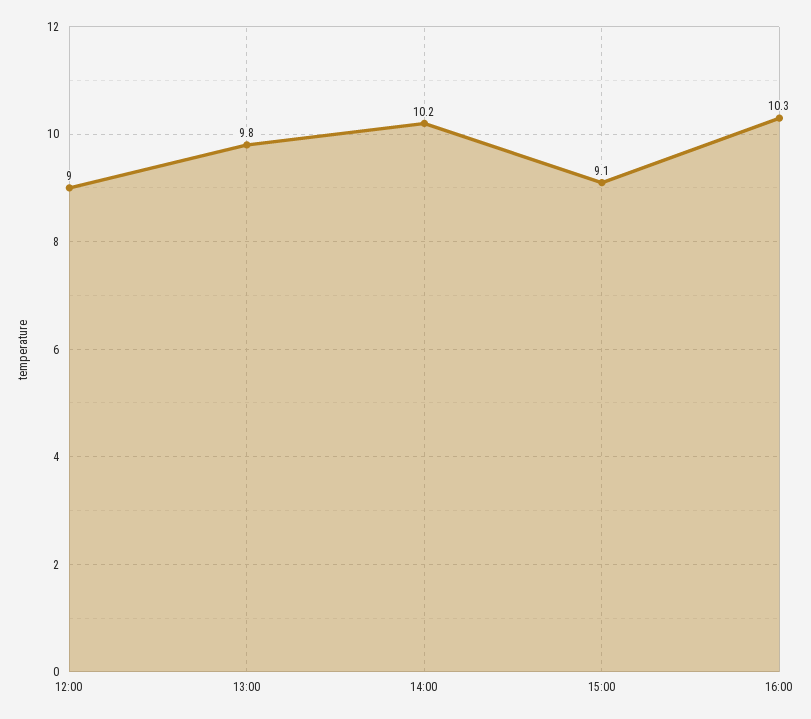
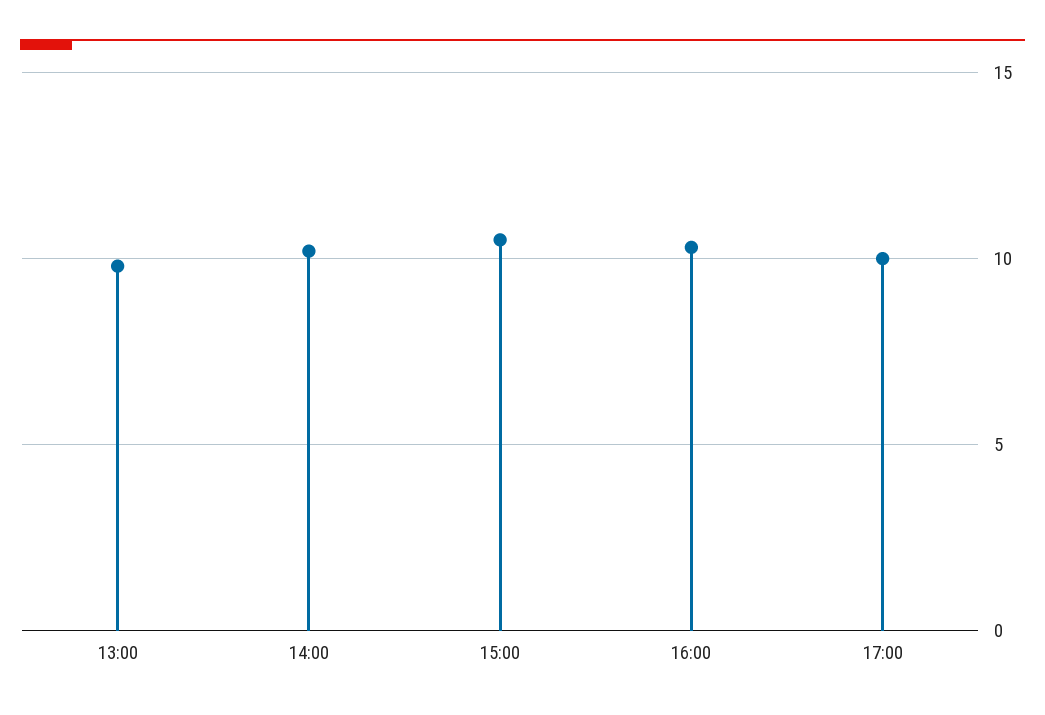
12:00: 9 -> none
15:00: 9.1 -> 10.5
17:00: none -> 10

